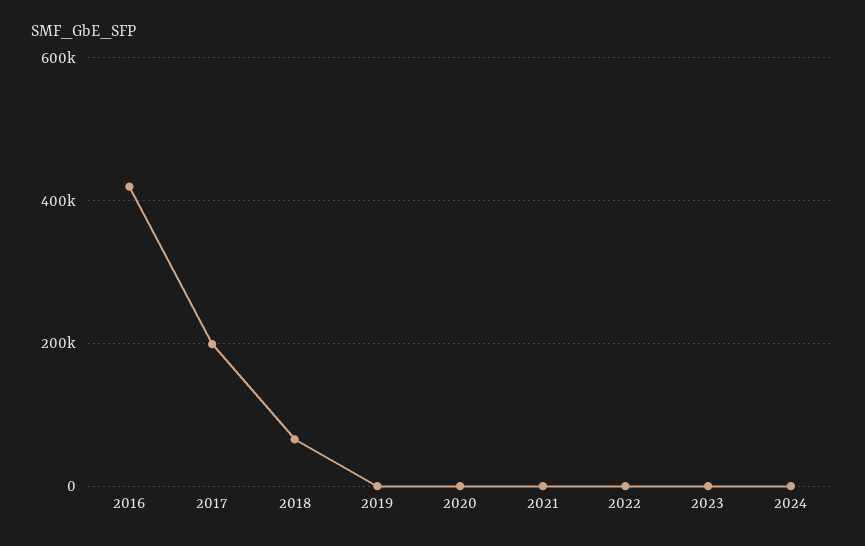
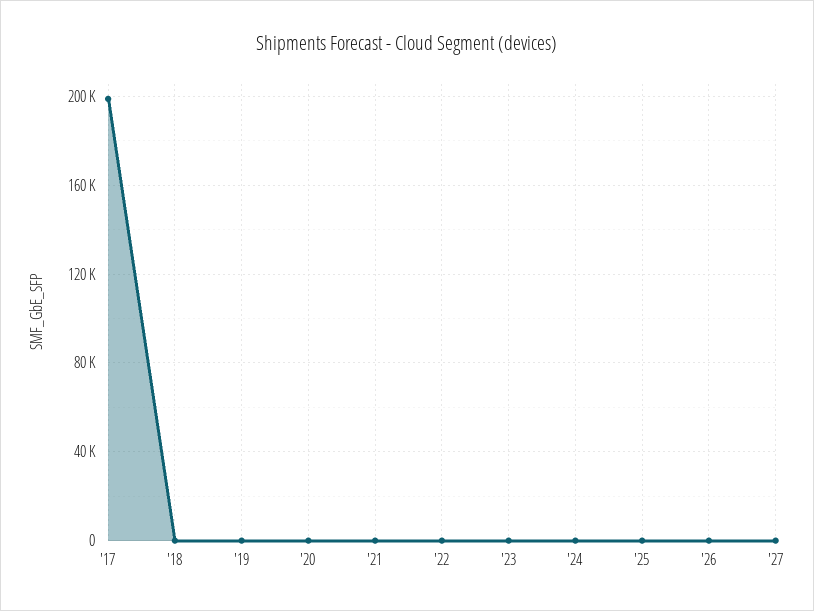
2016: 420000 -> none
2018: 60000 -> 0
'25: none -> 0
'26: none -> 0
'27: none -> 0

